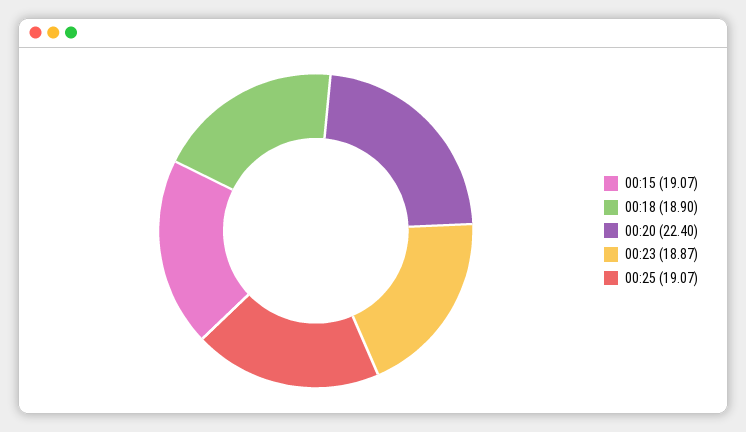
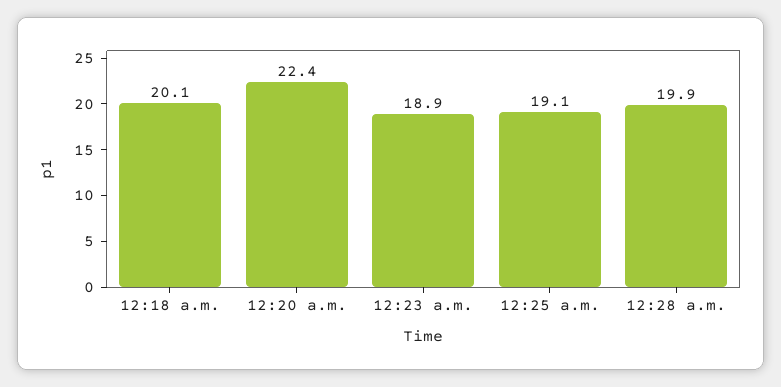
00:15: 19.07 -> none
00:18: 18.9 -> 20.1
12:28 a.m.: none -> 19.9

